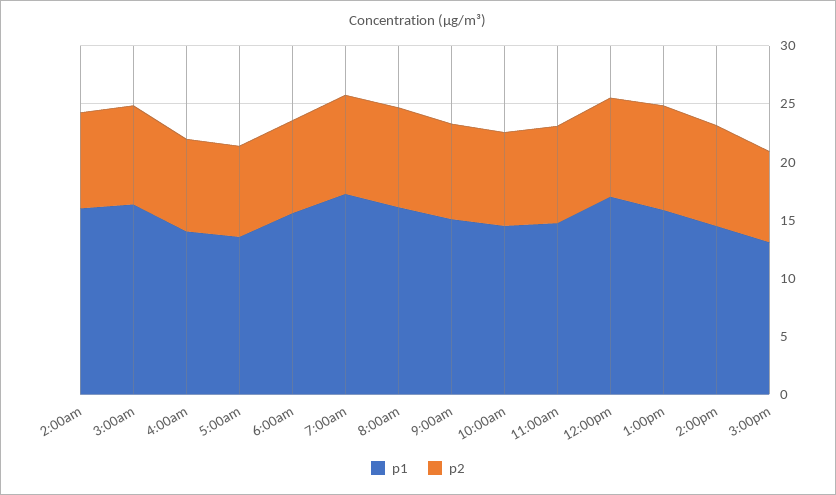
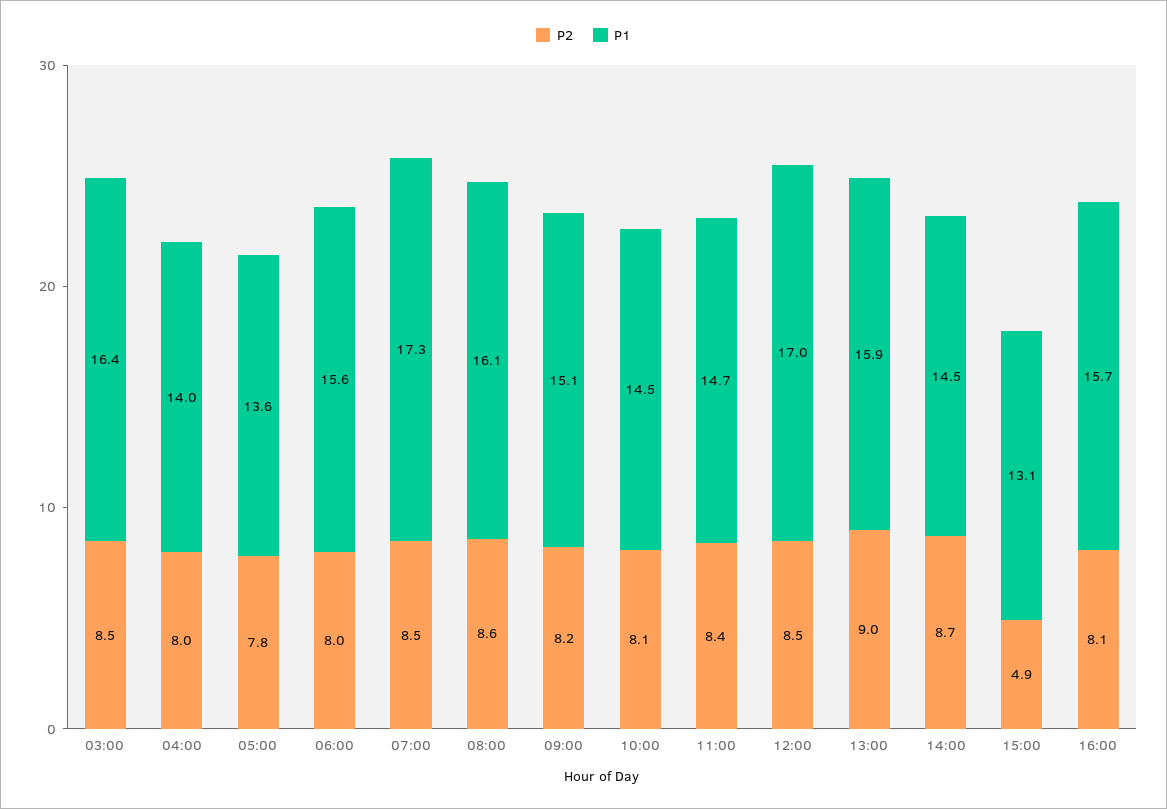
p1, 2:00am: 16 -> none
p2, 2:00am: 8 -> none
p2, 3:00pm: 8 -> 4.9
p2, 16:00: none -> 8.1
p1, 16:00: none -> 15.7

